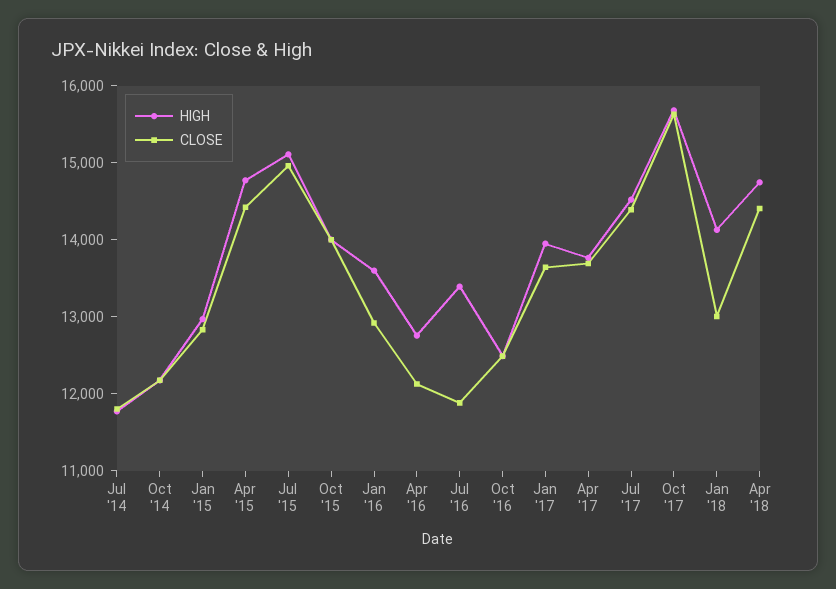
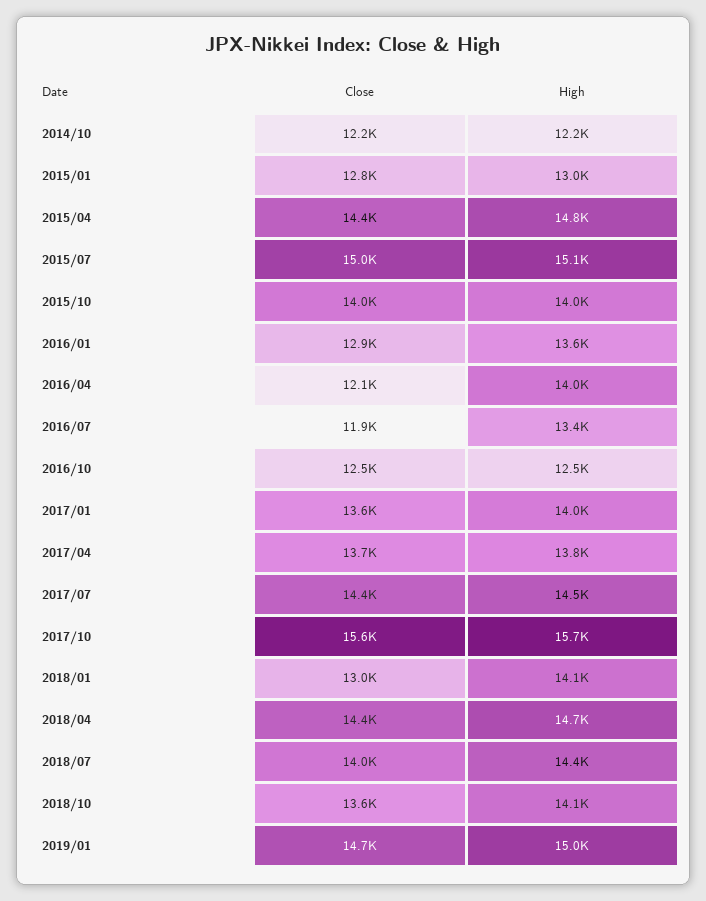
HIGH, Jul '14: 11800 -> none
CLOSE, Jul '14: 11800 -> none
HIGH, Apr '16: 12800 -> 14000
CLOSE, 2018/07: none -> 14000
HIGH, 2018/07: none -> 14400
CLOSE, 2018/10: none -> 13600
HIGH, 2018/10: none -> 14100
CLOSE, 2019/01: none -> 14700
HIGH, 2019/01: none -> 15000

